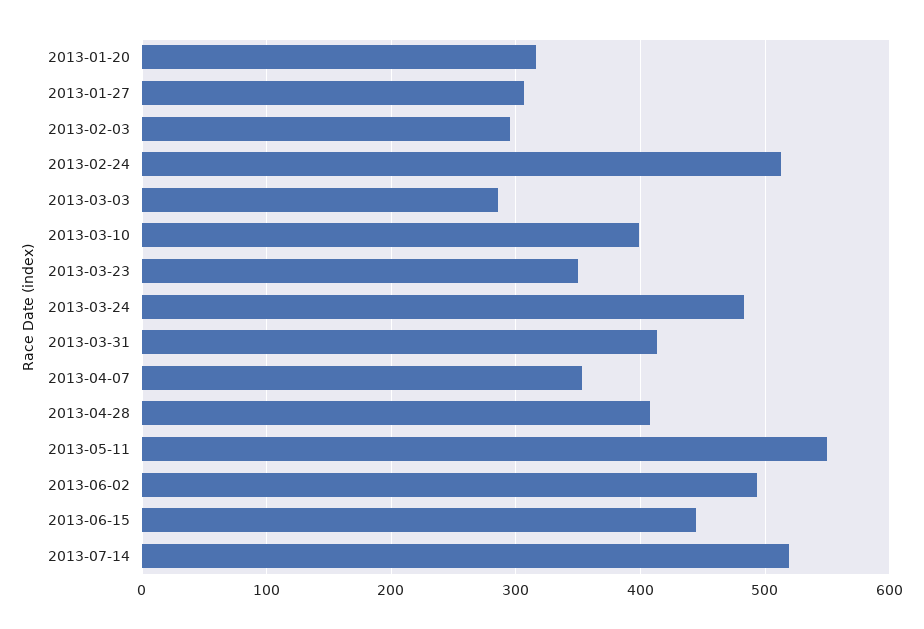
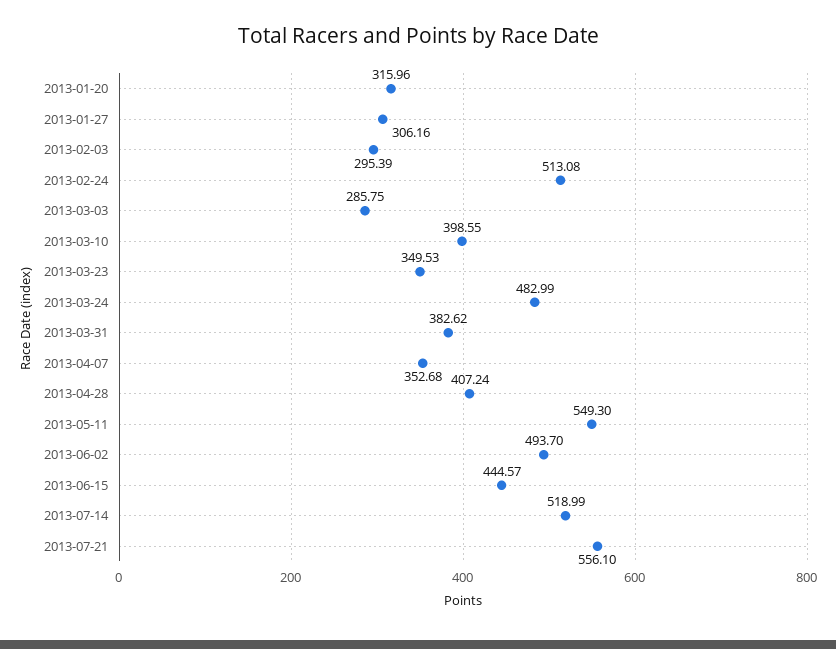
2013-03-31: 410 -> 382.62
2013-07-21: none -> 556.1

